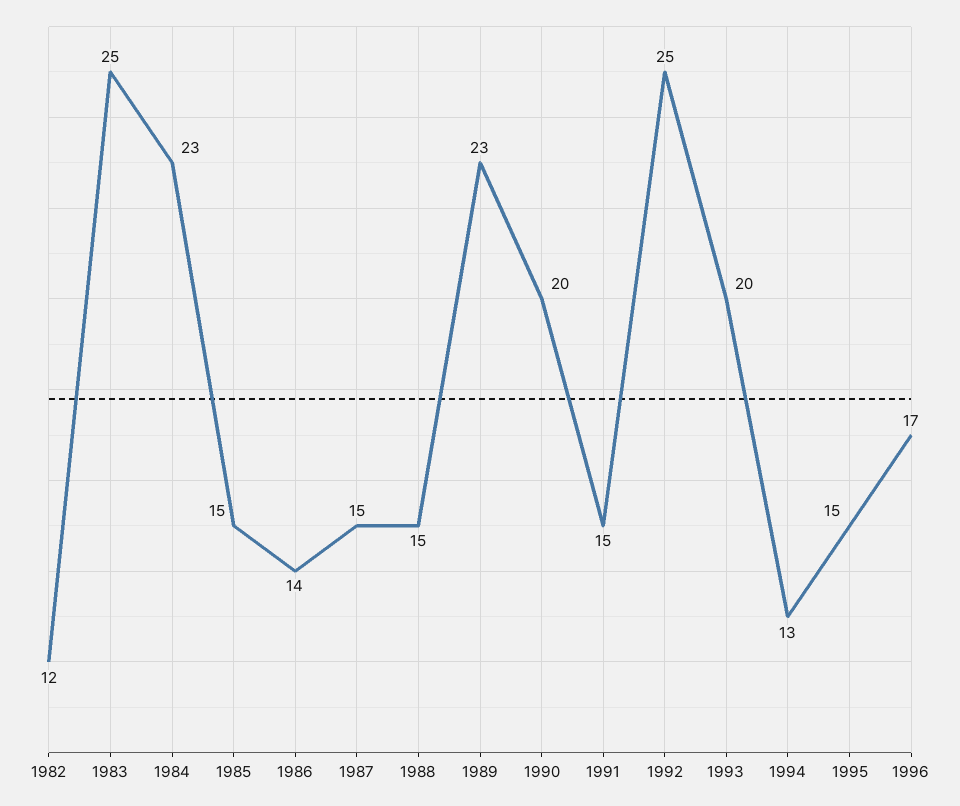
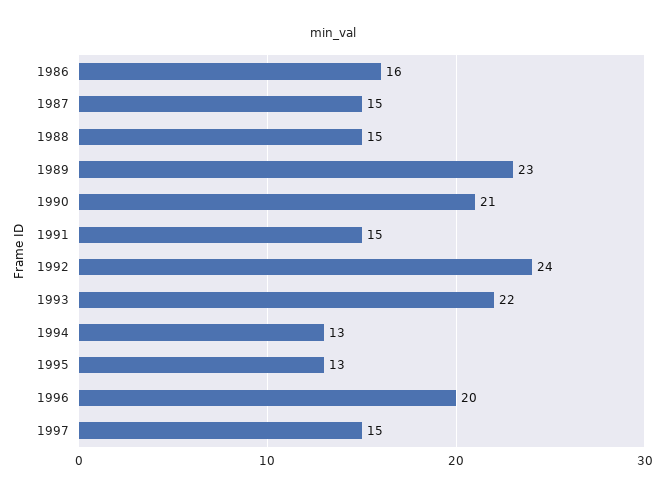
1982: 12 -> none
1983: 25 -> none
1984: 23 -> none
1985: 15 -> none
1986: 14 -> 16
1990: 20 -> 21
1992: 25 -> 24
1993: 20 -> 22
1995: 15 -> 13
1996: 17 -> 20
1997: none -> 15

